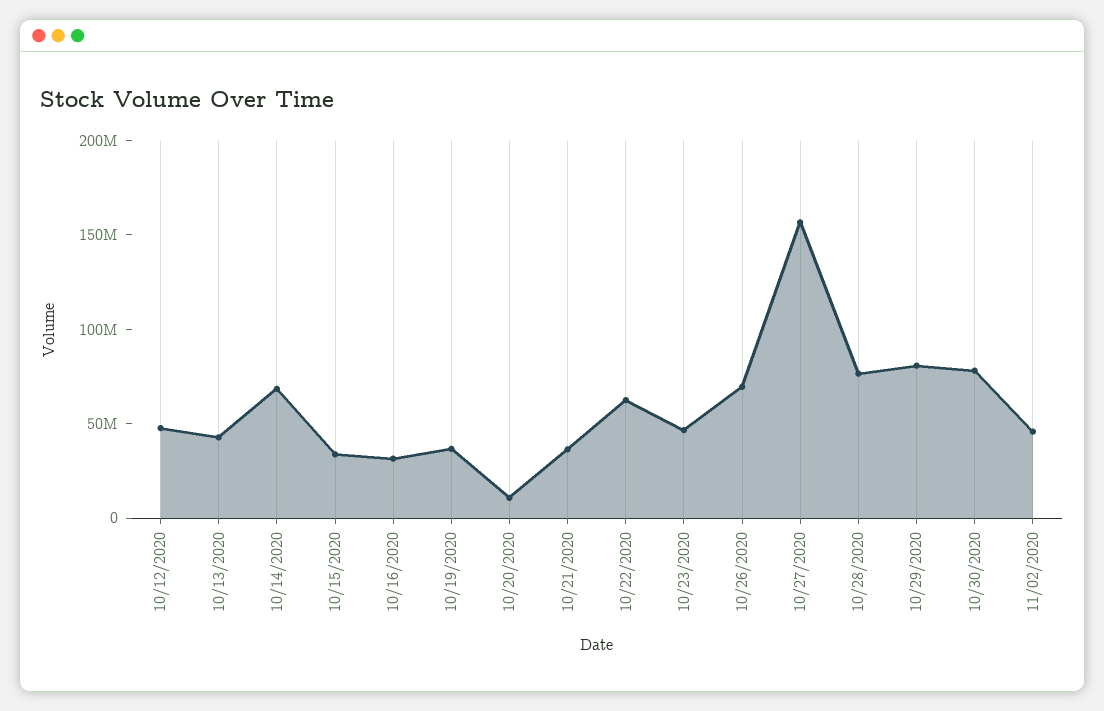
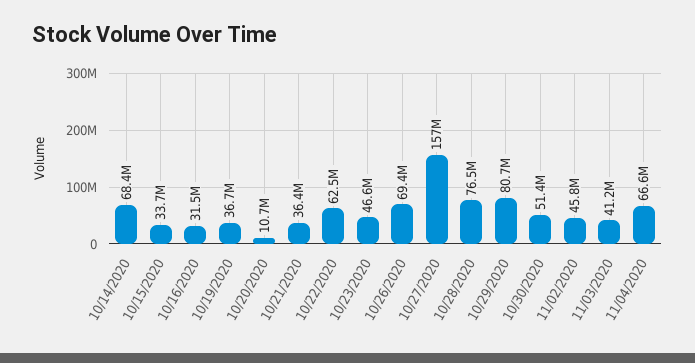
10/12/2020: 50000000 -> none
10/13/2020: 40000000 -> none
10/30/2020: 80000000 -> 51400000
11/03/2020: none -> 41200000
11/04/2020: none -> 66600000

